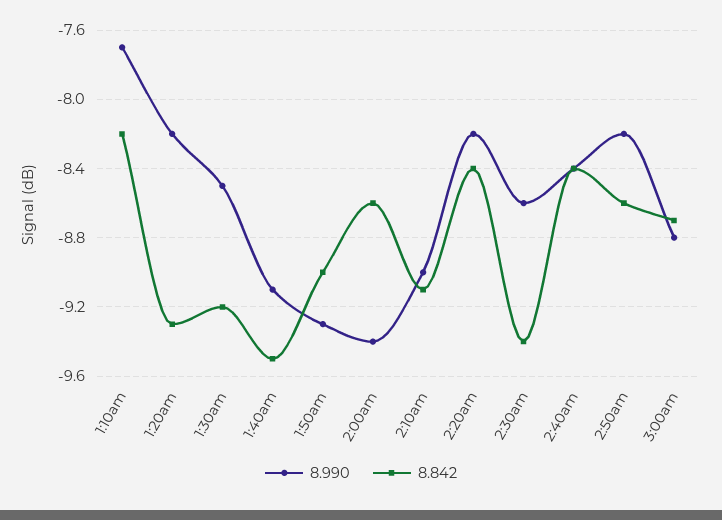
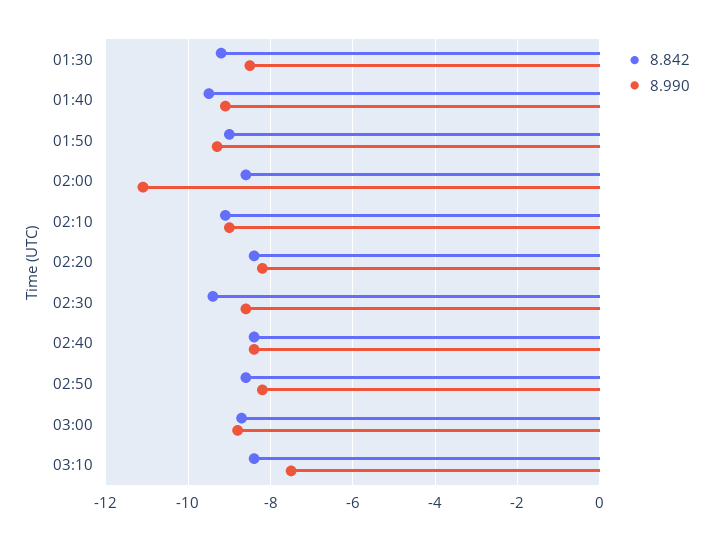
8.990, 1:10am: -7.7 -> none
8.842, 1:10am: -8.2 -> none
8.990, 1:20am: -8.2 -> none
8.842, 1:20am: -9.3 -> none
8.990, 2:00am: -9.4 -> -11
8.842, 03:10: none -> -8.5
8.990, 03:10: none -> -7.5

